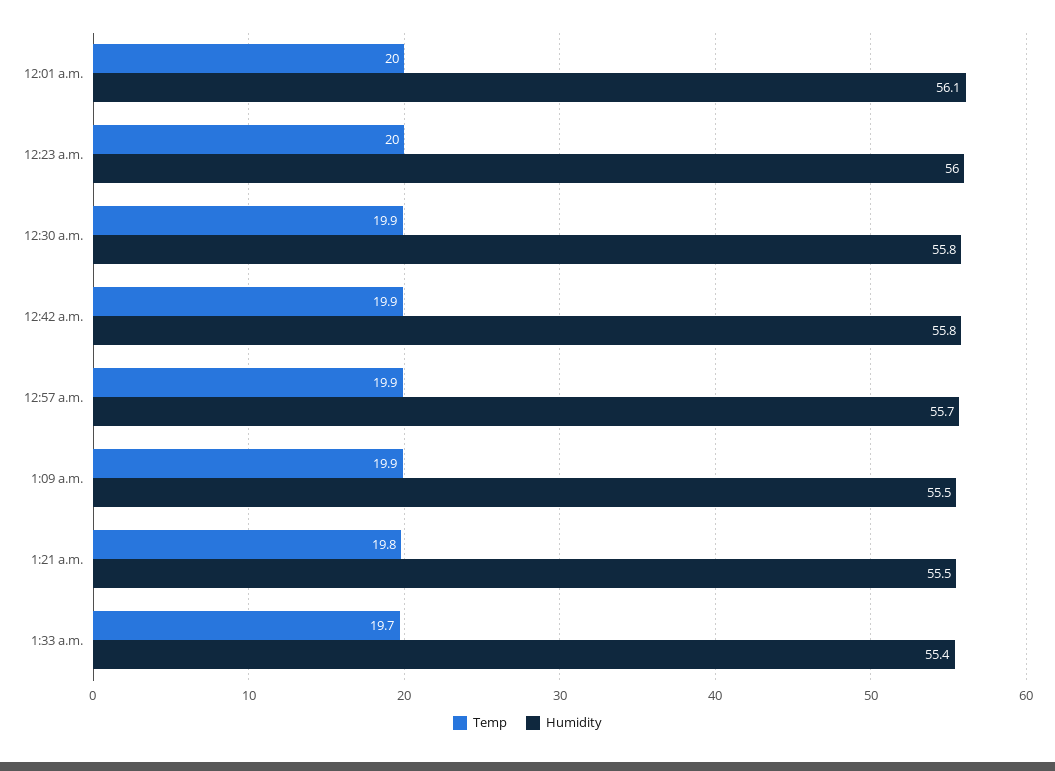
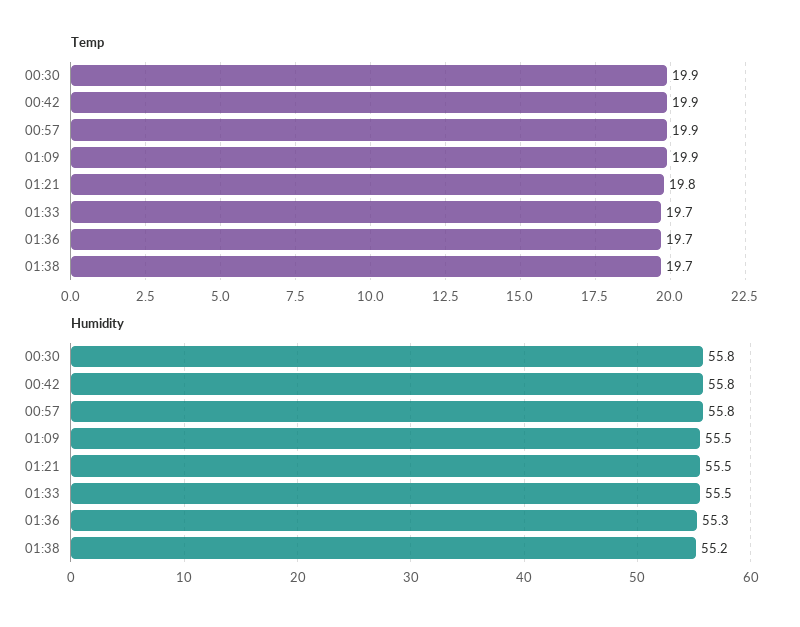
Temp, 12:01 a.m.: 20 -> none
Humidity, 12:01 a.m.: 56.1 -> none
Temp, 12:23 a.m.: 20 -> none
Humidity, 12:23 a.m.: 56 -> none
Humidity, 12:57 a.m.: 55.7 -> 55.8
Humidity, 1:33 a.m.: 55.4 -> 55.5
Temp, 01:36: none -> 19.7
Temp, 01:38: none -> 19.7
Humidity, 01:36: none -> 55.3
Humidity, 01:38: none -> 55.2

